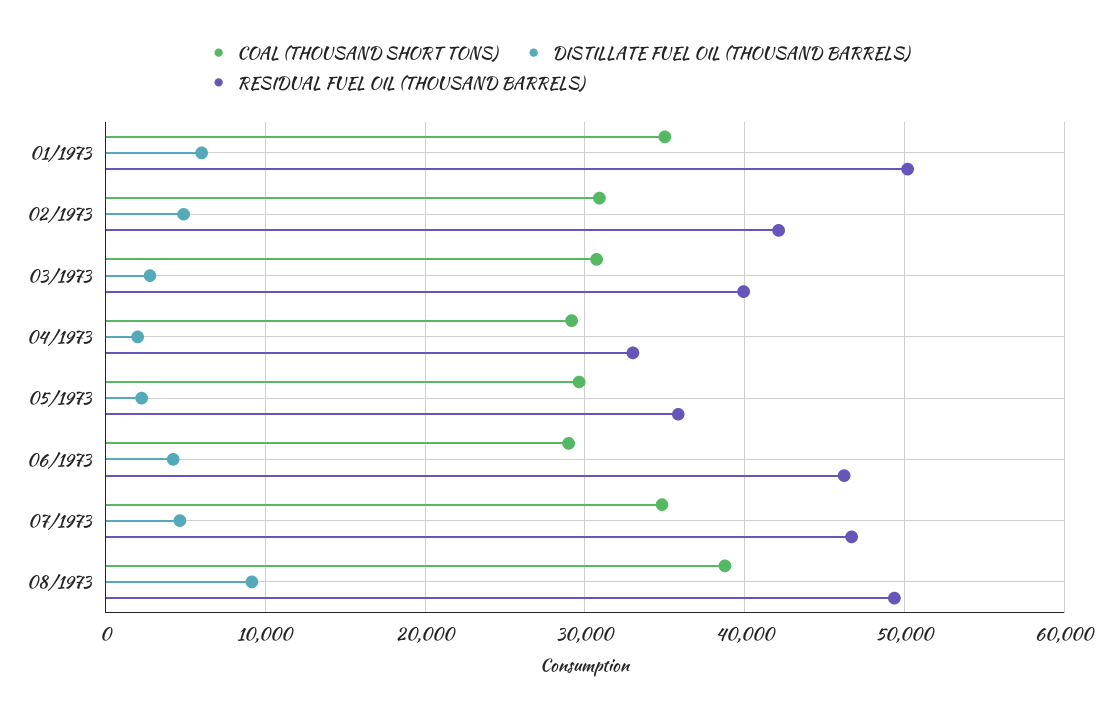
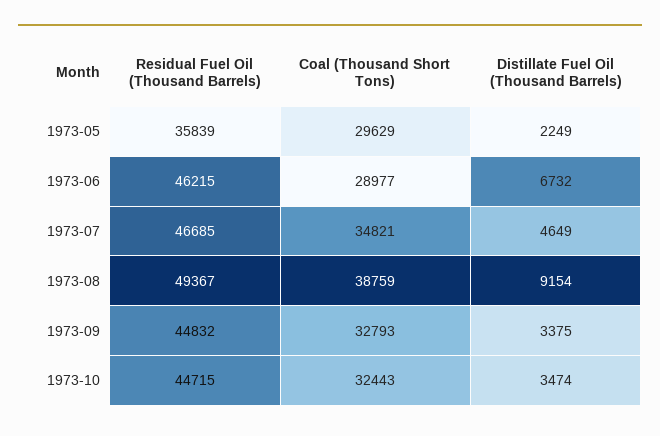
COAL (THOUSAND SHORT TONS), 01/1973: 35000 -> none
DISTILLATE FUEL OIL (THOUSAND BARRELS), 01/1973: 6000 -> none
RESIDUAL FUEL OIL (THOUSAND BARRELS), 01/1973: 50000 -> none
COAL (THOUSAND SHORT TONS), 02/1973: 31000 -> none
DISTILLATE FUEL OIL (THOUSAND BARRELS), 02/1973: 5000 -> none
RESIDUAL FUEL OIL (THOUSAND BARRELS), 02/1973: 42000 -> none
COAL (THOUSAND SHORT TONS), 03/1973: 31000 -> none
DISTILLATE FUEL OIL (THOUSAND BARRELS), 03/1973: 3000 -> none
RESIDUAL FUEL OIL (THOUSAND BARRELS), 03/1973: 40000 -> none
COAL (THOUSAND SHORT TONS), 04/1973: 29000 -> none
DISTILLATE FUEL OIL (THOUSAND BARRELS), 04/1973: 2000 -> none
RESIDUAL FUEL OIL (THOUSAND BARRELS), 04/1973: 33000 -> none
DISTILLATE FUEL OIL (THOUSAND BARRELS), 06/1973: 4000 -> 6732
RESIDUAL FUEL OIL (THOUSAND BARRELS), 1973-09: none -> 44832
COAL (THOUSAND SHORT TONS), 1973-09: none -> 32793
DISTILLATE FUEL OIL (THOUSAND BARRELS), 1973-09: none -> 3375
RESIDUAL FUEL OIL (THOUSAND BARRELS), 1973-10: none -> 44715
COAL (THOUSAND SHORT TONS), 1973-10: none -> 32443
DISTILLATE FUEL OIL (THOUSAND BARRELS), 1973-10: none -> 3474

